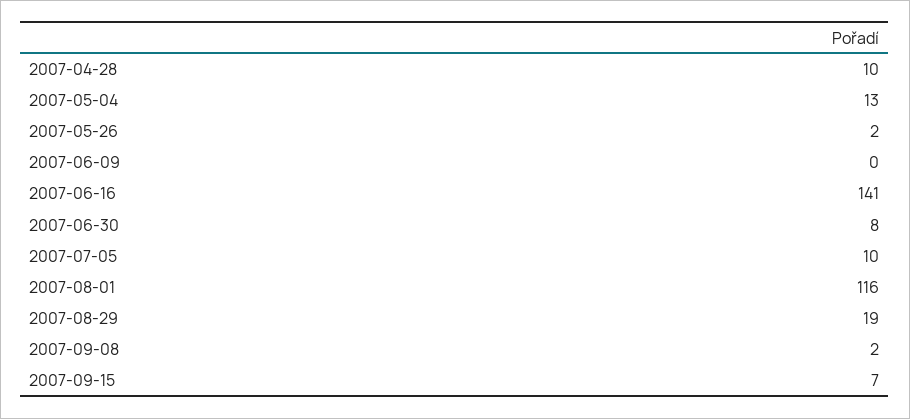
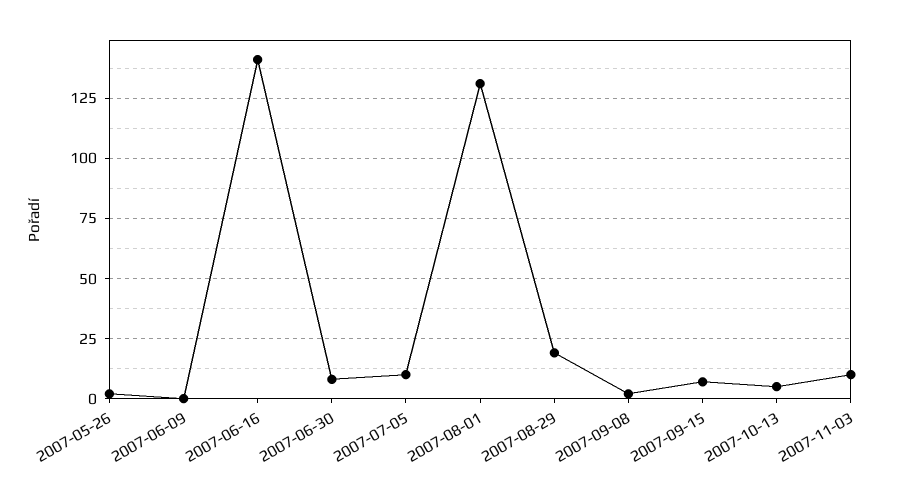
2007-04-28: 10 -> none
2007-05-04: 13 -> none
2007-08-01: 116 -> 130
2007-10-13: none -> 5
2007-11-03: none -> 10

